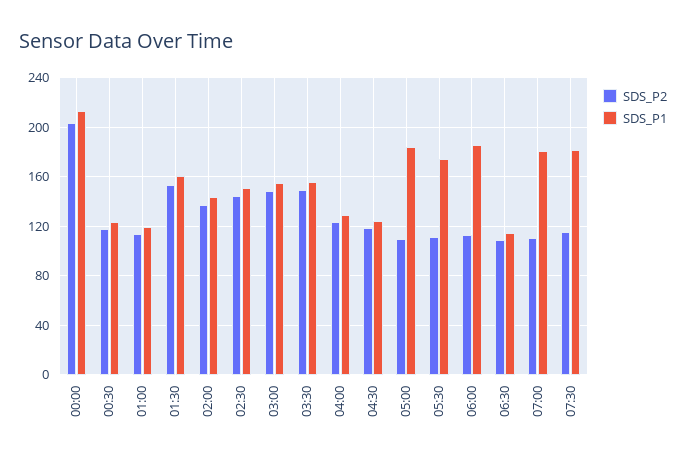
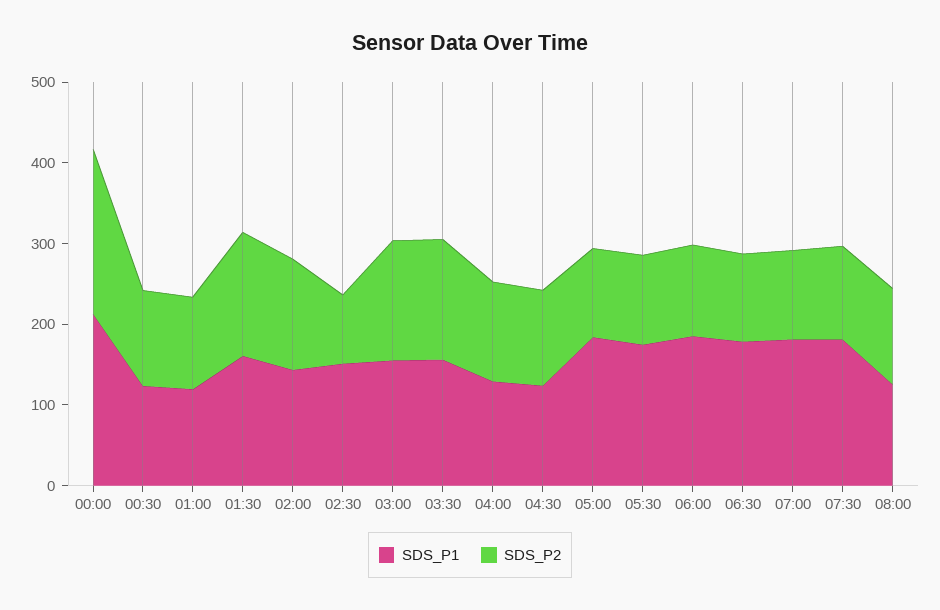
SDS_P2, 02:30: 145 -> 80
SDS_P1, 06:30: 115 -> 180
SDS_P1, 08:00: none -> 120
SDS_P2, 08:00: none -> 120

